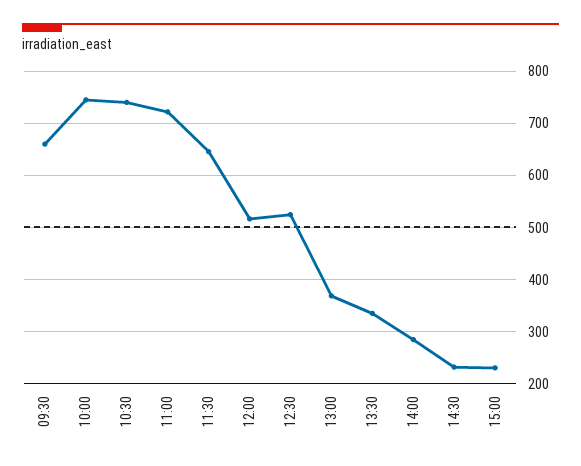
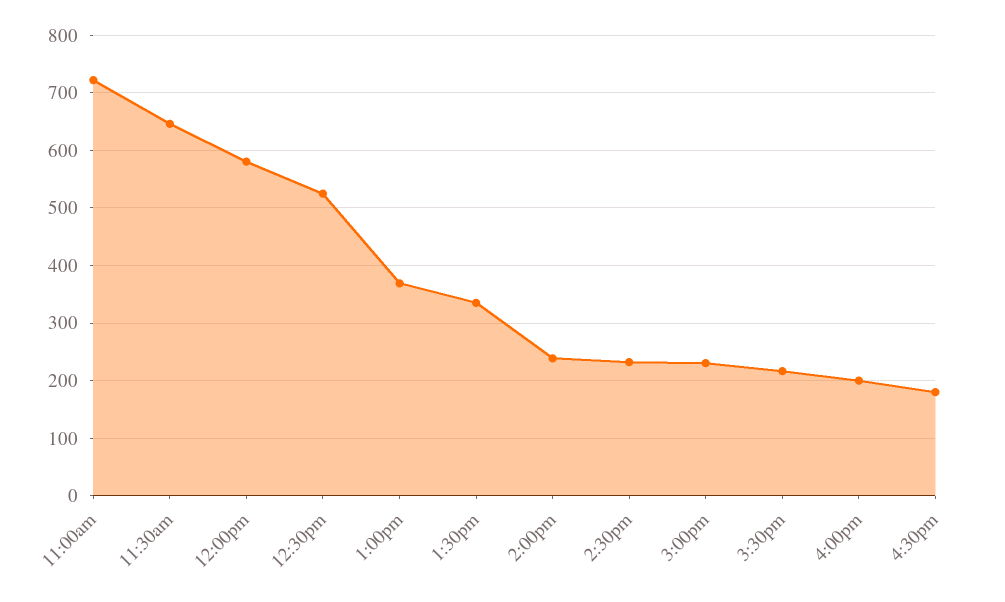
09:30: 660 -> none
10:00: 740 -> none
10:30: 740 -> none
12:00: 520 -> 580
14:00: 280 -> 240
3:30pm: none -> 220
4:00pm: none -> 200
4:30pm: none -> 180

